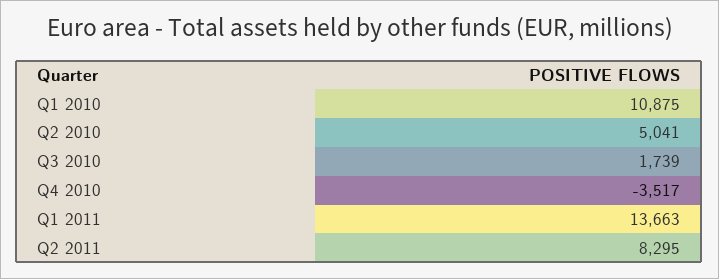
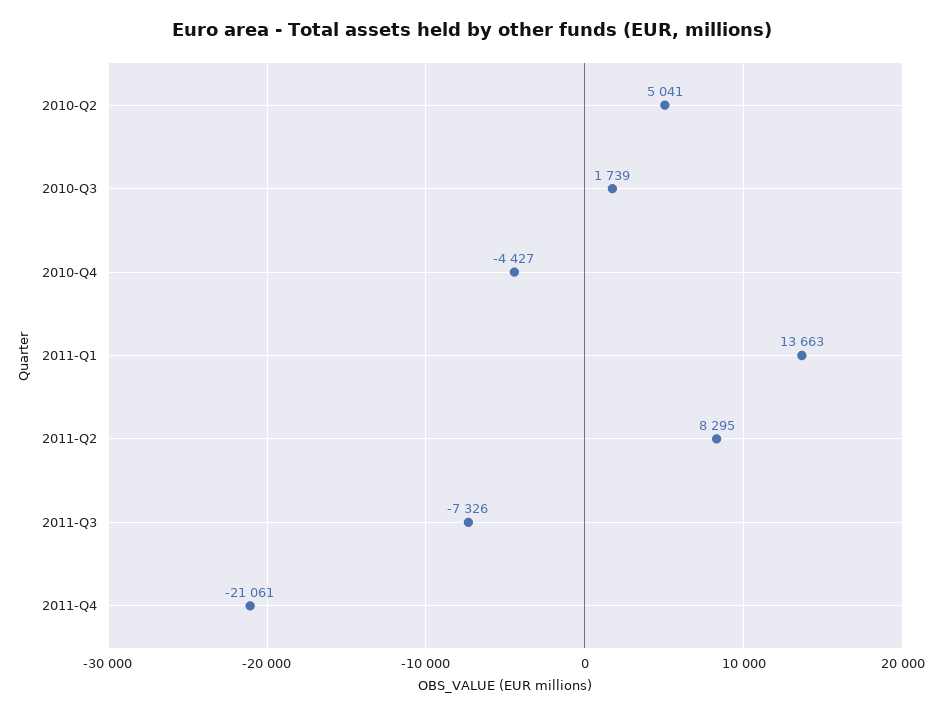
Q1 2010: 10875 -> none
Q4 2010: -3517 -> -4427
2011-Q3: none -> -7326
2011-Q4: none -> -21061

